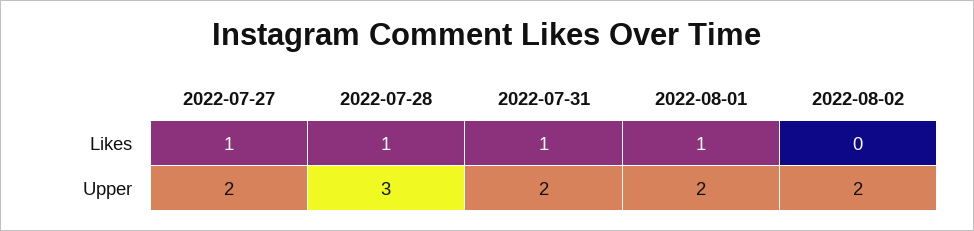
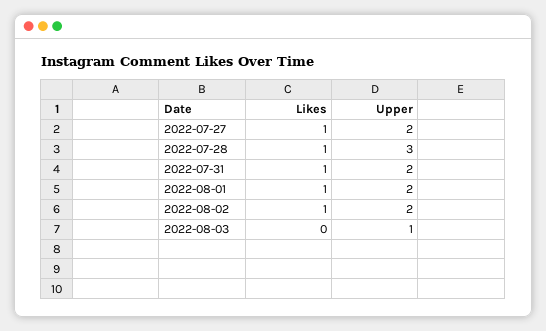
2022-08-02, Likes: 0 -> 1
2022-08-03, Likes: none -> 0
2022-08-03, Upper: none -> 1

